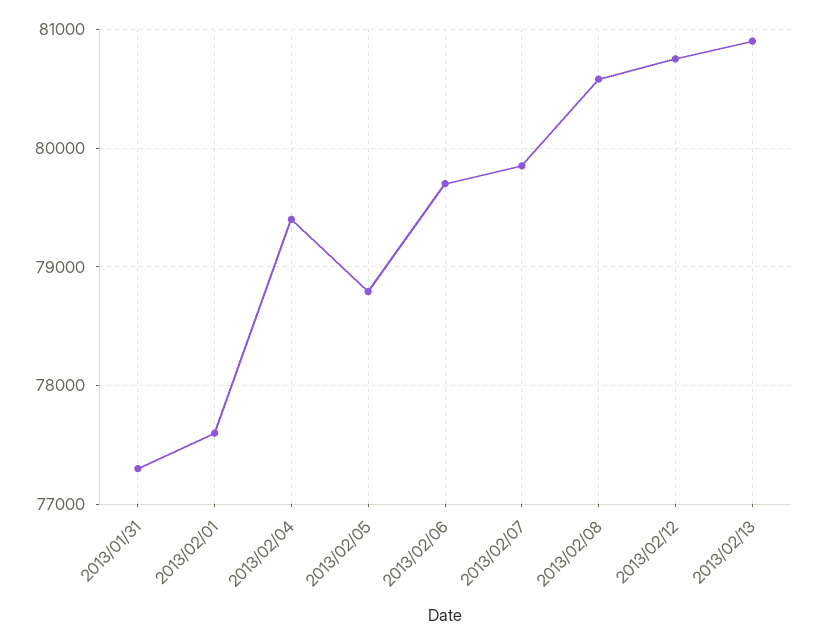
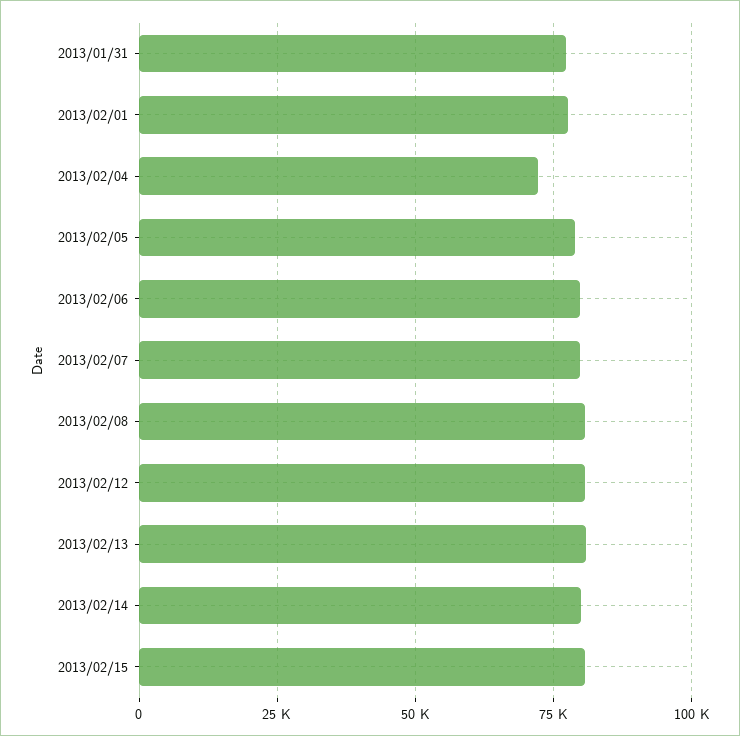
2013/02/04: 79400 -> 72500
2013/02/14: none -> 80000
2013/02/15: none -> 80000

